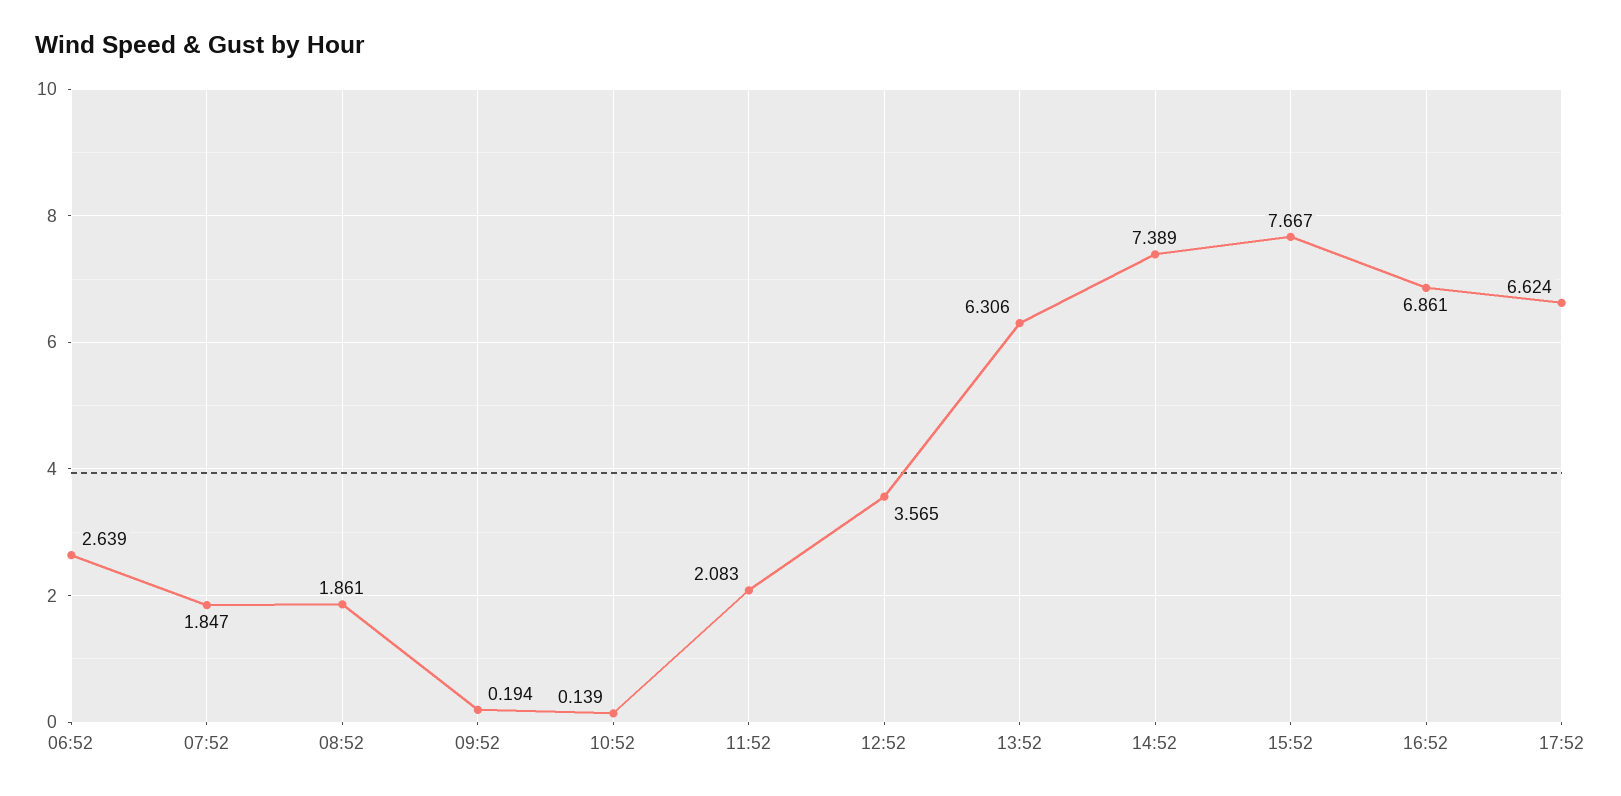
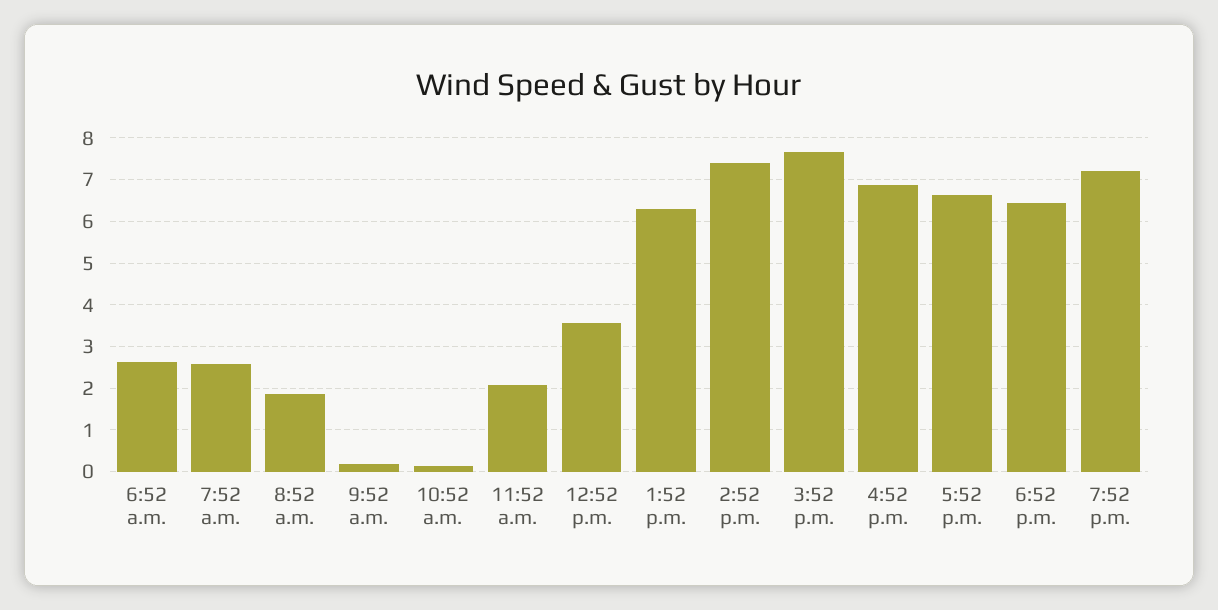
07:52: 1.847 -> 2.6
6:52 p.m.: none -> 6.4
7:52 p.m.: none -> 7.2

